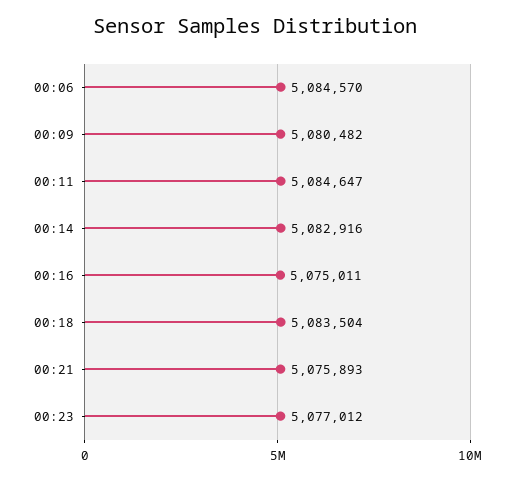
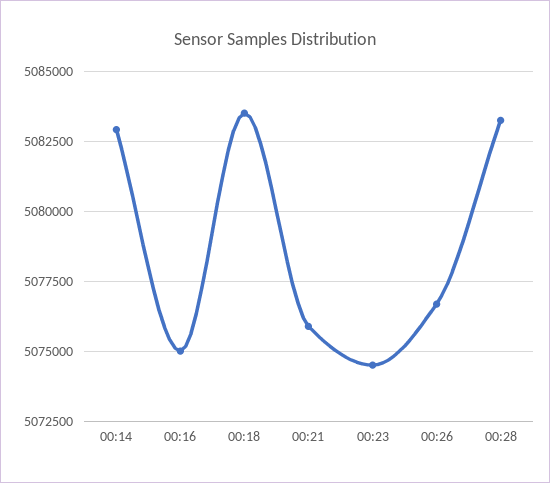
00:06: 5084570 -> none
00:09: 5080482 -> none
00:11: 5084647 -> none
00:23: 5077012 -> 5074500
00:26: none -> 5076750
00:28: none -> 5083250

